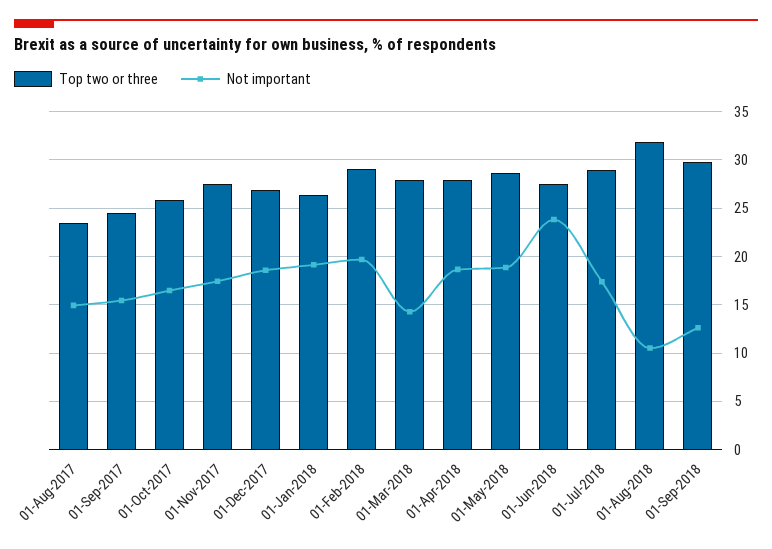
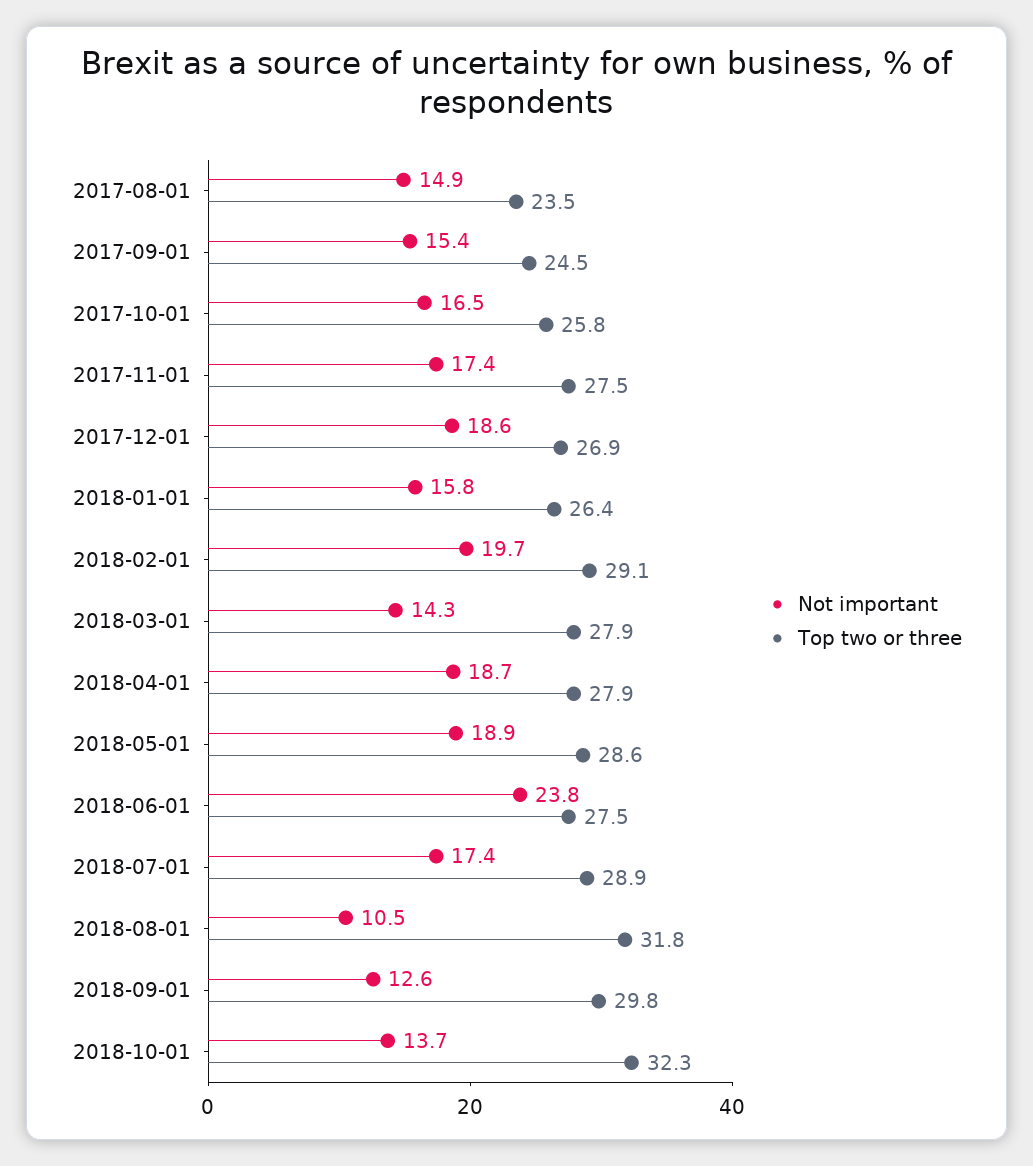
Not important, 01-Jan-2018: 19 -> 15.8
Not important, 2018-10-01: none -> 13.7
Top two or three, 2018-10-01: none -> 32.3

